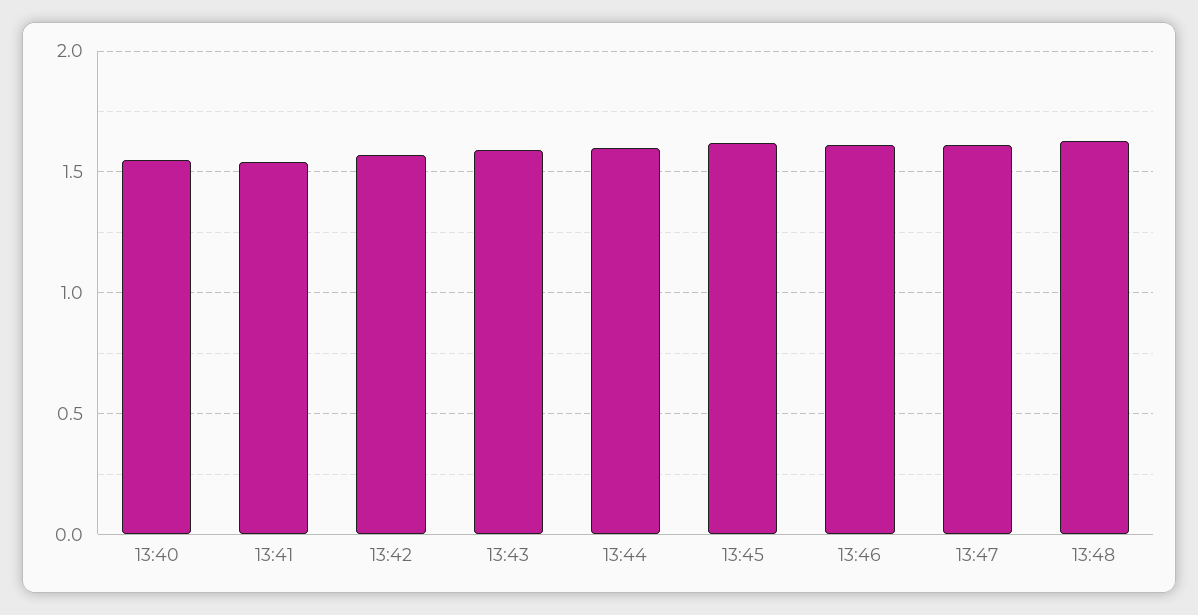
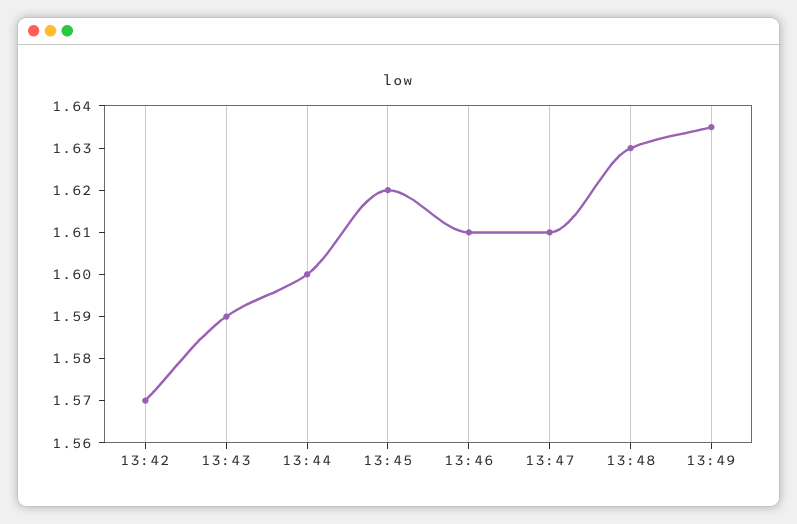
13:40: 1.55 -> none
13:41: 1.55 -> none
13:49: none -> 1.635

